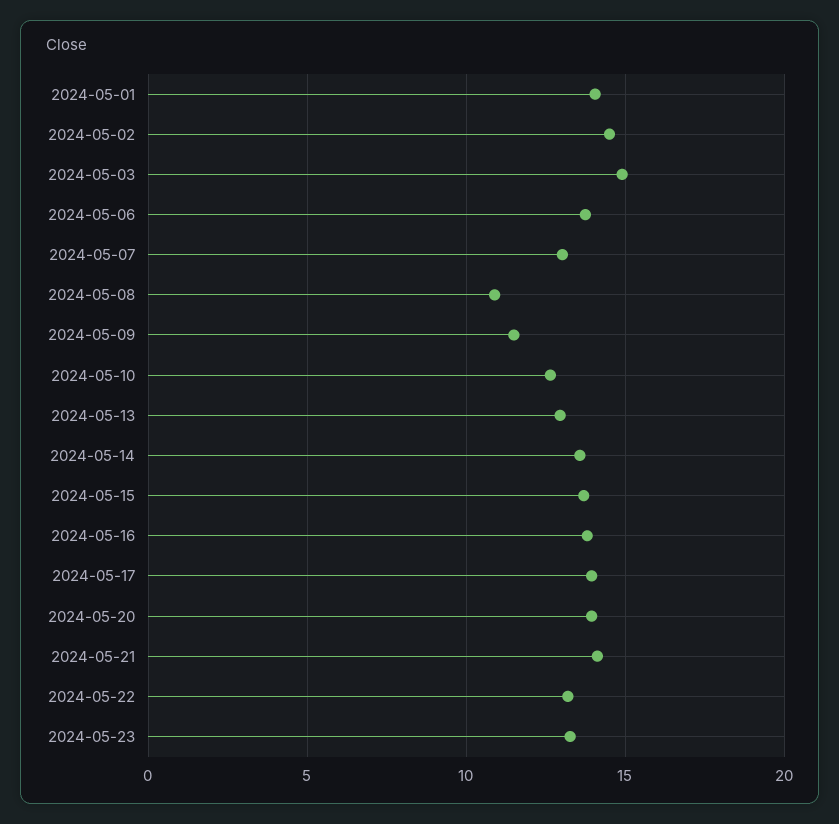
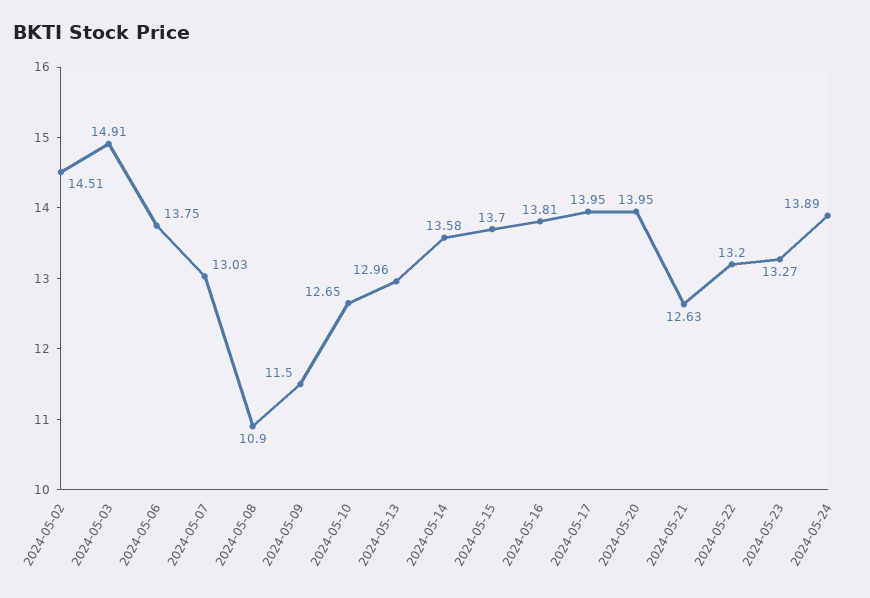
2024-05-01: 14 -> none
2024-05-21: 14 -> 12.63
2024-05-24: none -> 13.89

